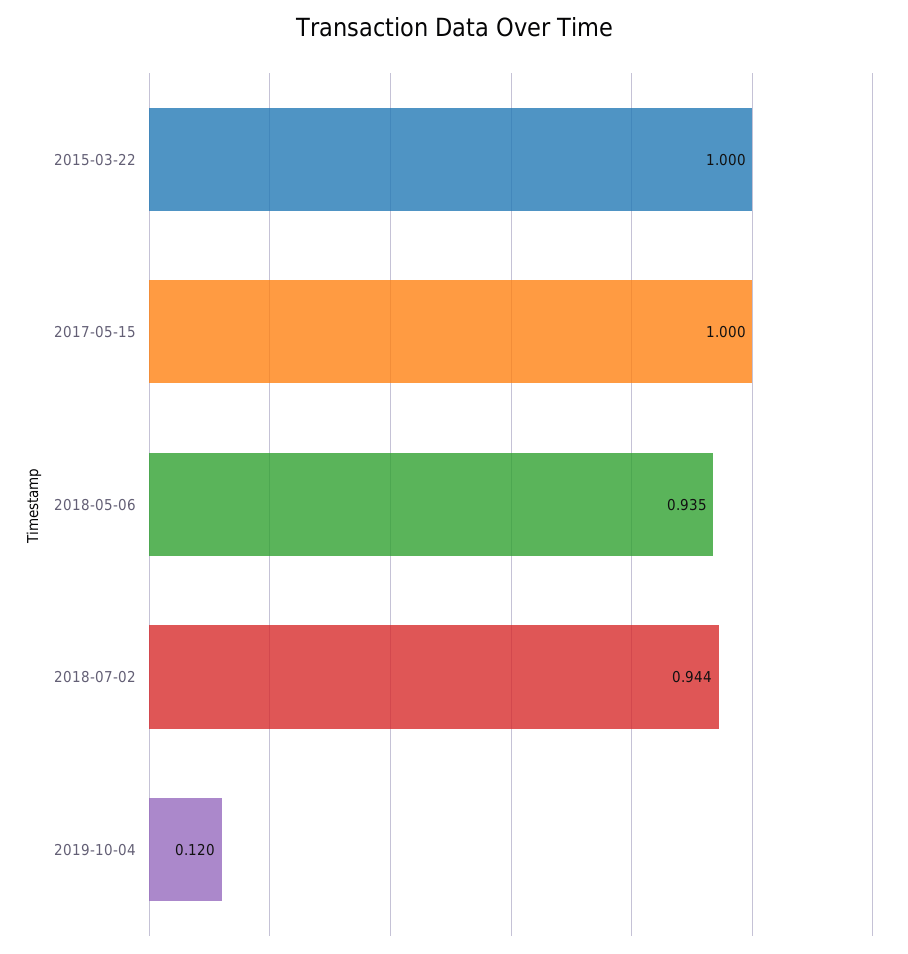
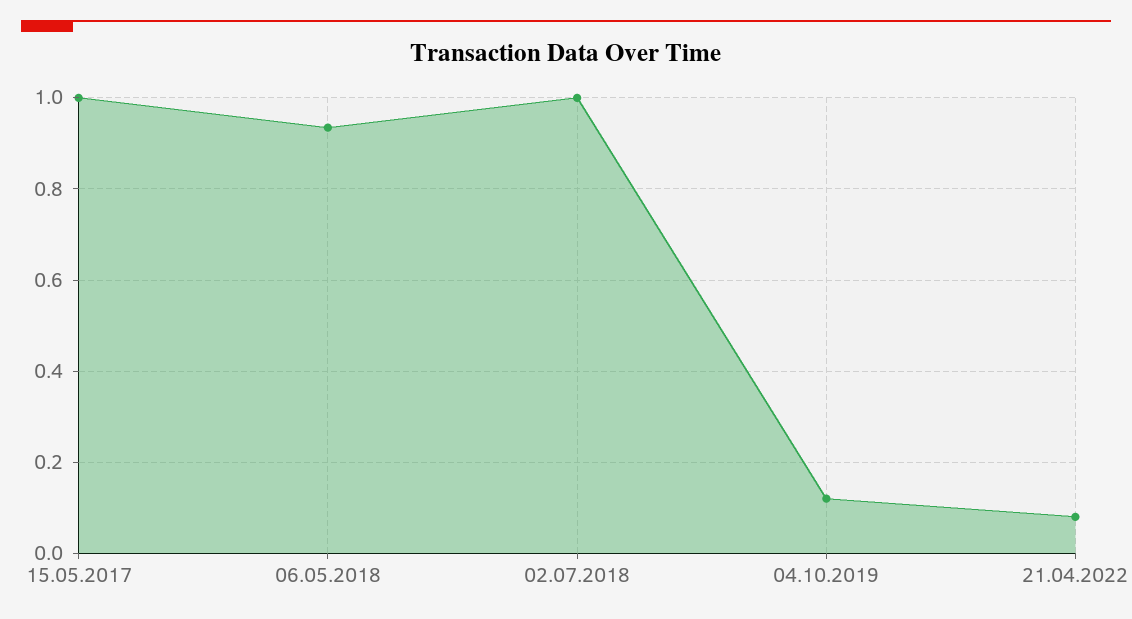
2015-03-22: 1 -> none
2018-07-02: 0.944 -> 1
21.04.2022: none -> 0.08

